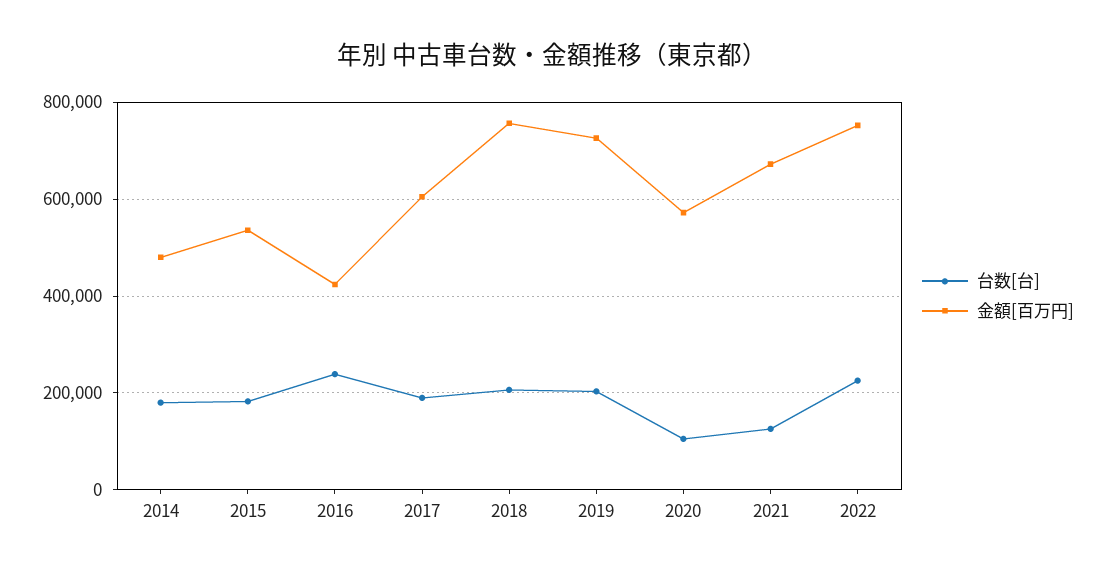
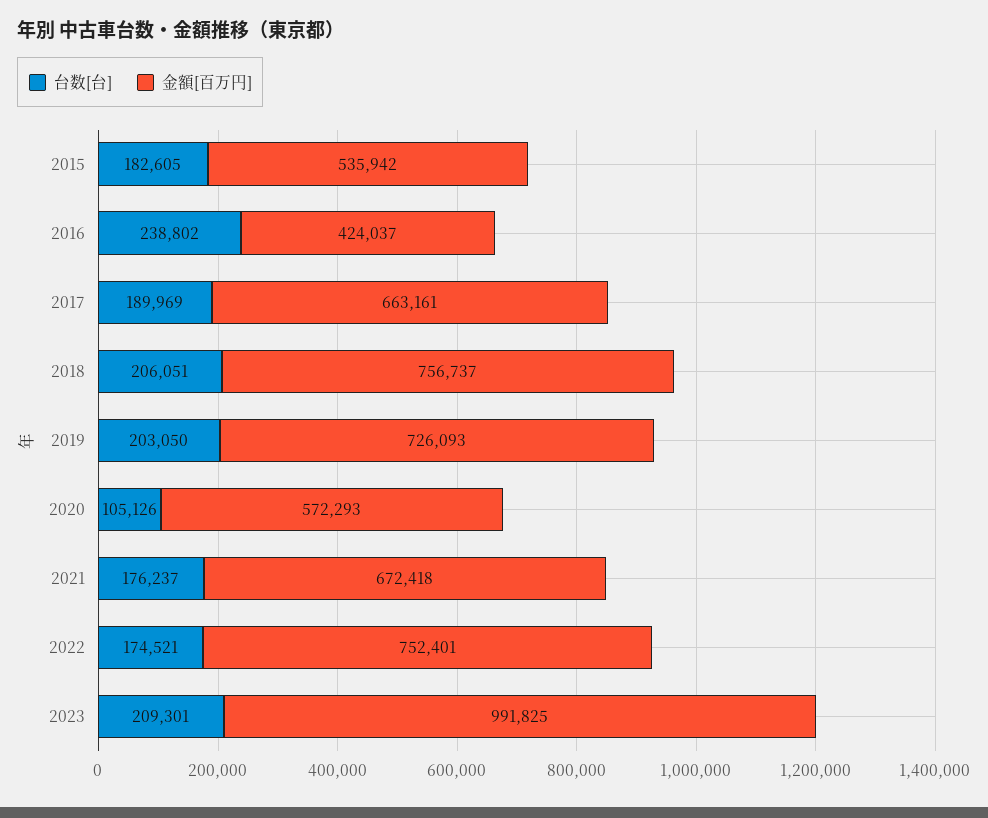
台数[台], 2014: 180000 -> none
金額[百万円], 2014: 480000 -> none
金額[百万円], 2017: 600000 -> 663161
台数[台], 2021: 120000 -> 176237
台数[台], 2022: 220000 -> 174521
台数[台], 2023: none -> 209301
金額[百万円], 2023: none -> 991825

